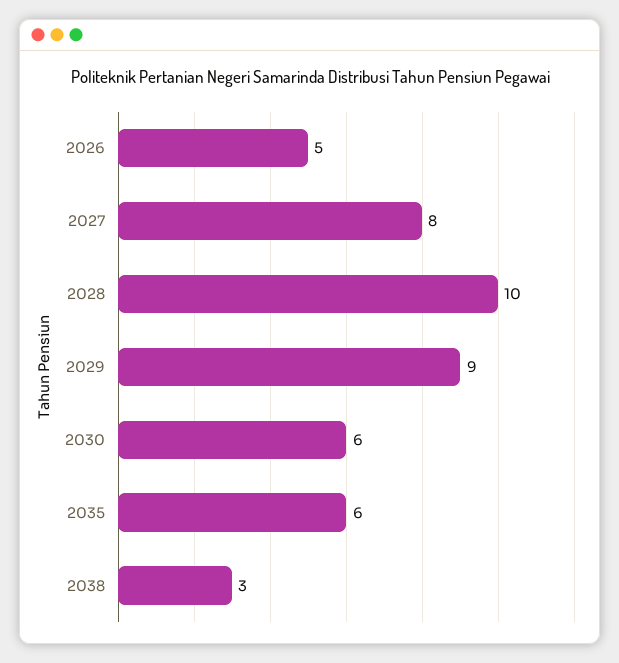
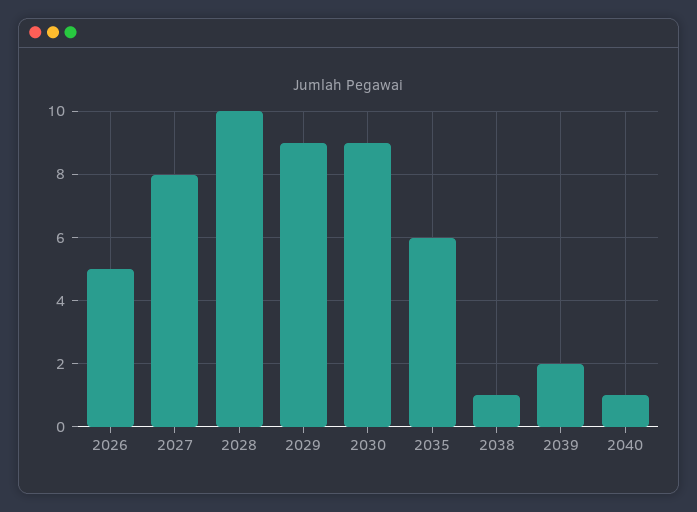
2030: 6 -> 9
2038: 3 -> 1
2039: none -> 2
2040: none -> 1

